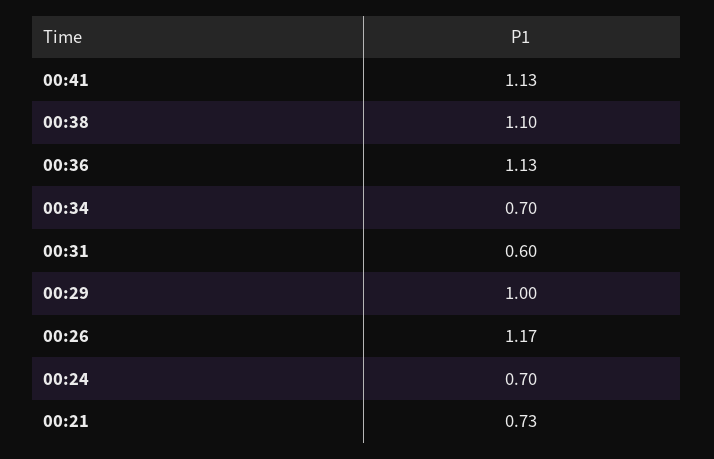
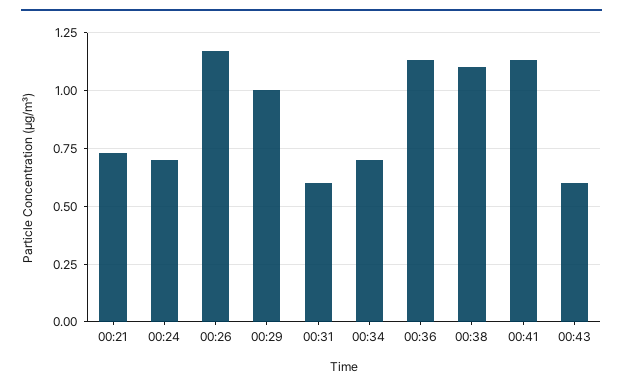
00:43: none -> 0.6

